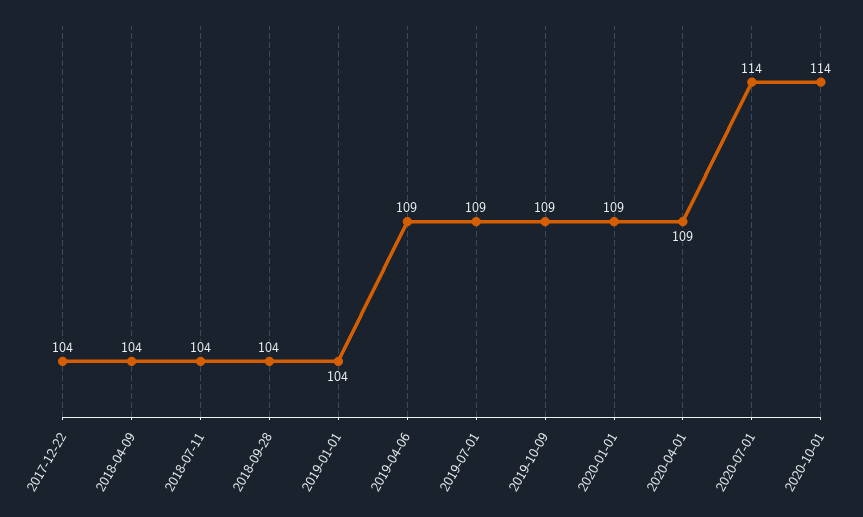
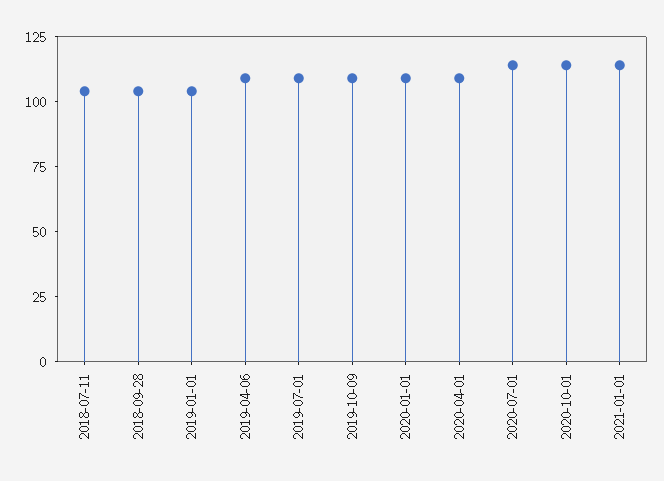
2017-12-22: 104 -> none
2018-04-09: 104 -> none
2021-01-01: none -> 115

